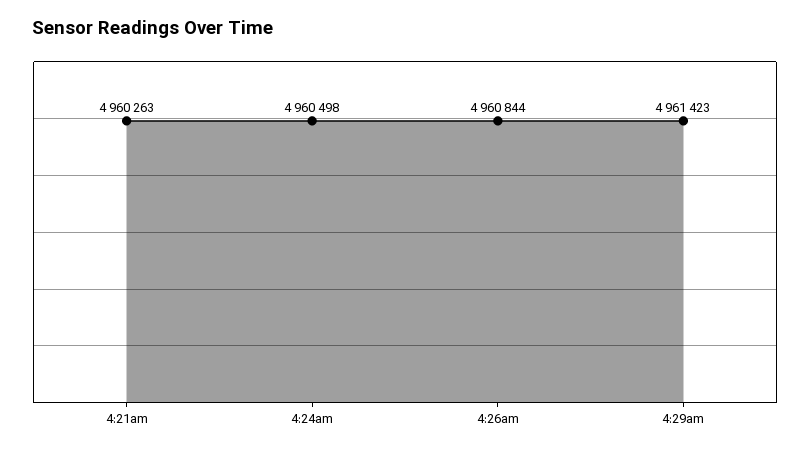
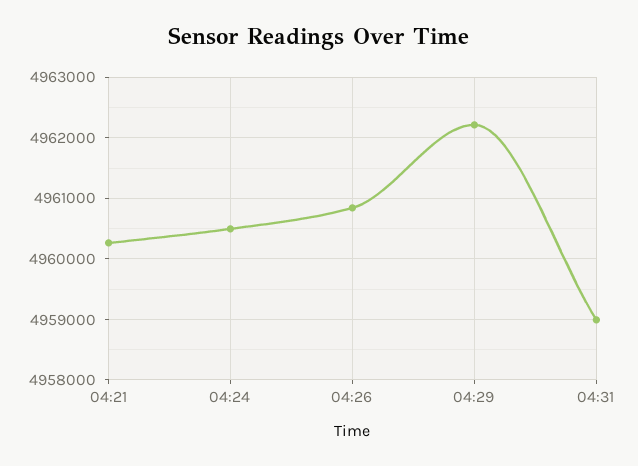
4:29am: 4961423 -> 4962200
04:31: none -> 4959000

